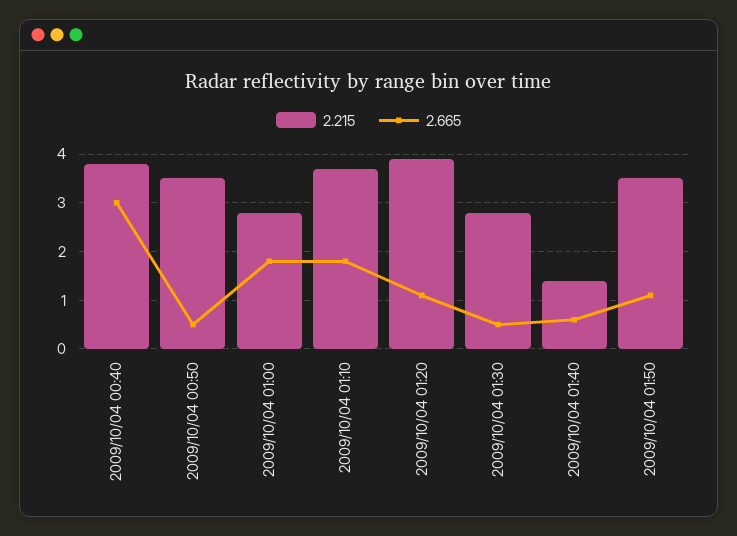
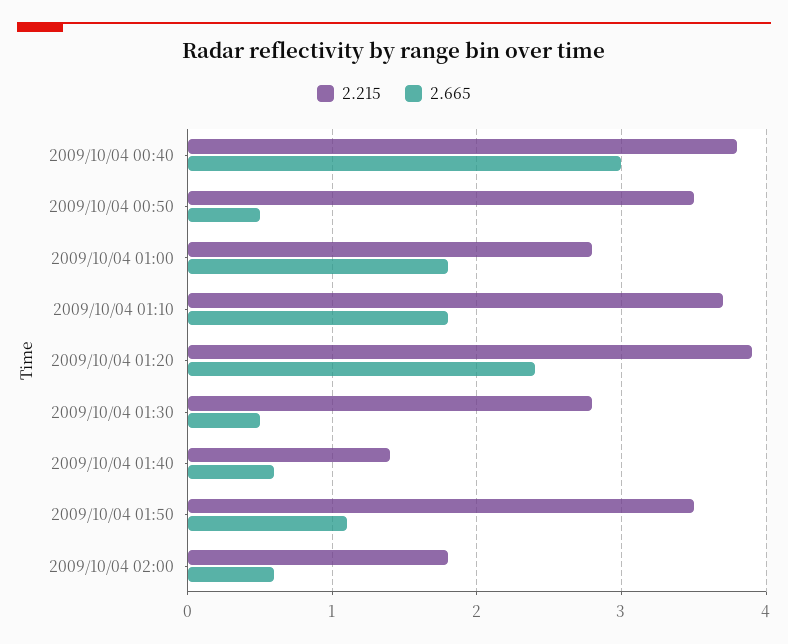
2.665, 2009/10/04 01:20: 1 -> 2.4
2.215, 2009/10/04 02:00: none -> 1.8
2.665, 2009/10/04 02:00: none -> 0.6

